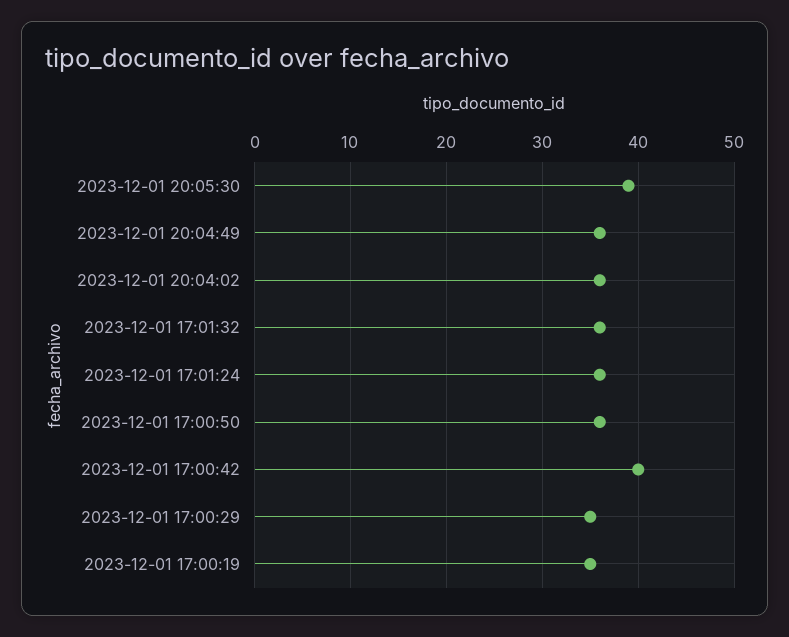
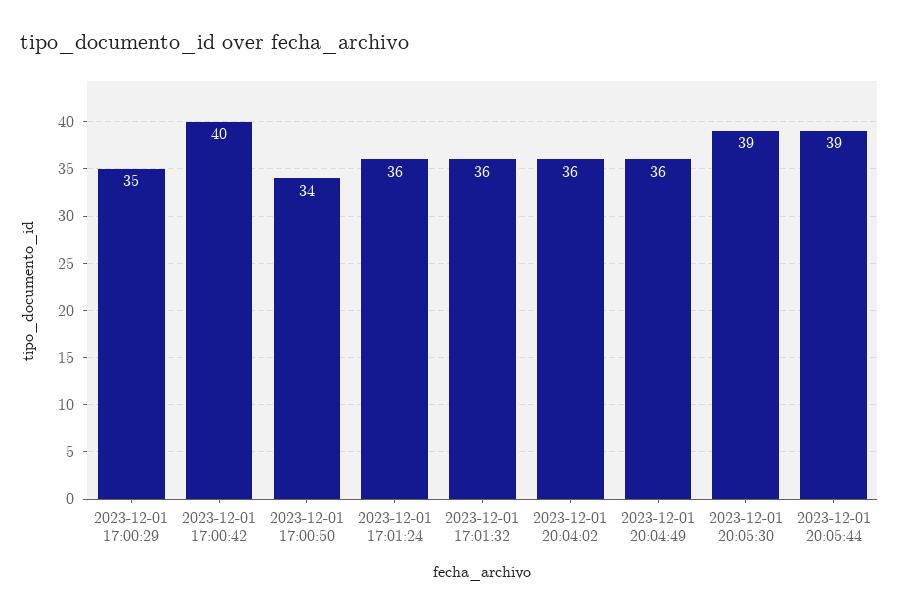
2023-12-01 17:00:50: 36 -> 34
2023-12-01 17:00:19: 35 -> none
2023-12-01 20:05:44: none -> 39

